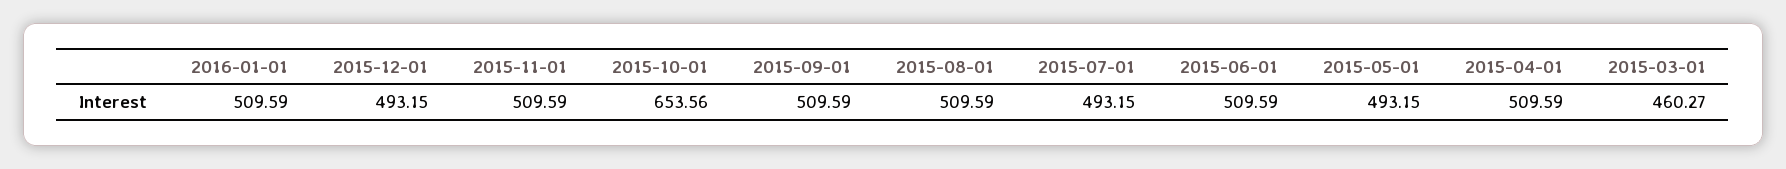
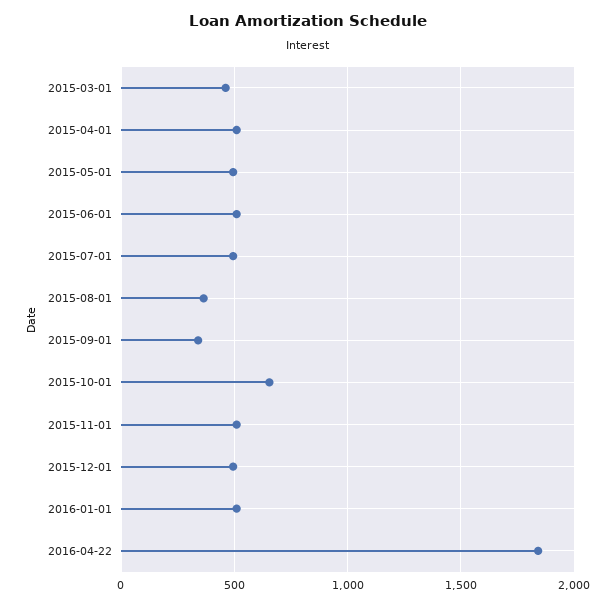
2015-09-01: 509.59 -> 350
2015-08-01: 509.59 -> 350
2016-04-22: none -> 1850

